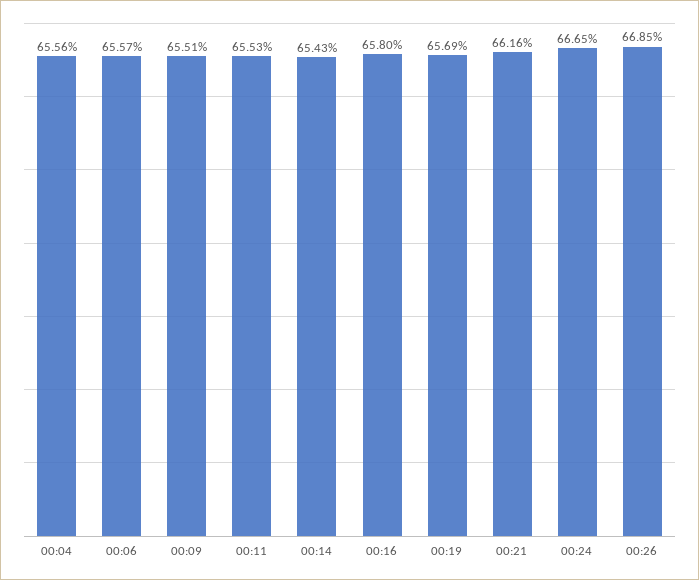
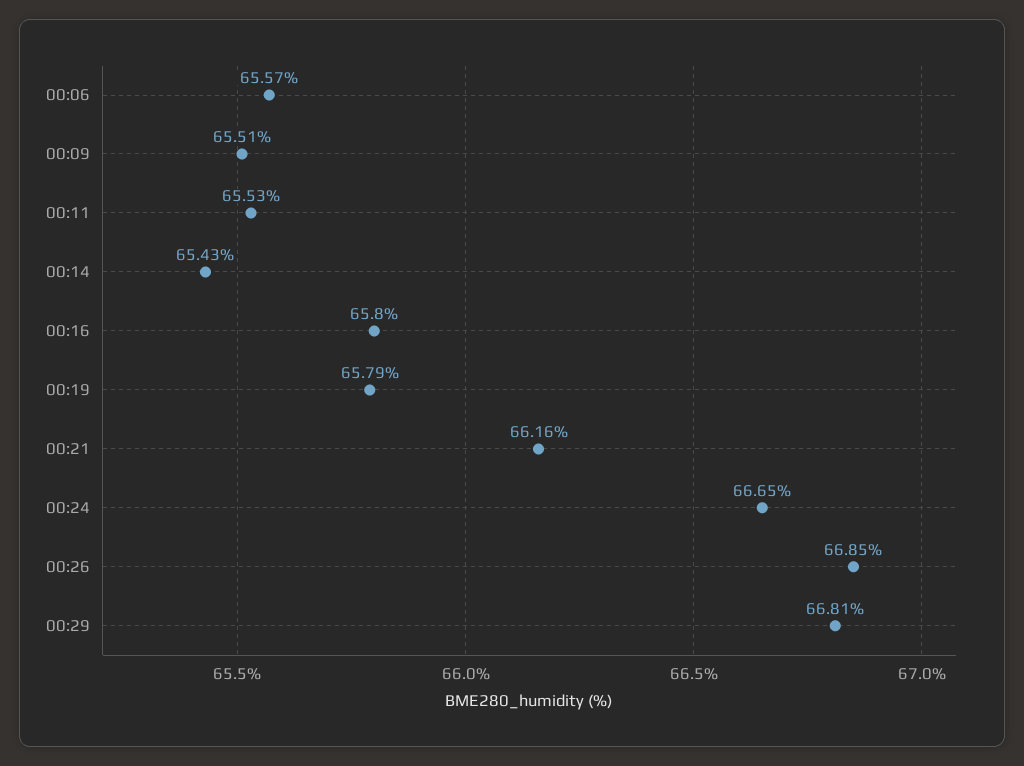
00:04: 65.56 -> none
00:19: 65.69 -> 65.79
00:29: none -> 66.81

